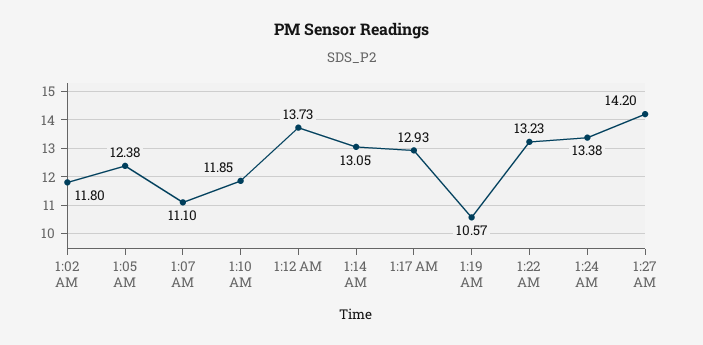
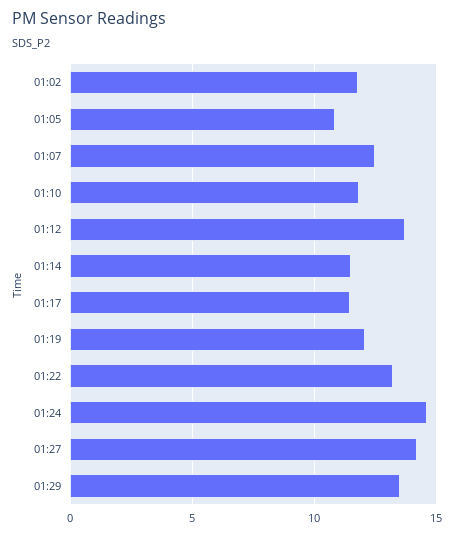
1:05 AM: 12.38 -> 11
1:07 AM: 11.1 -> 12.5
1:14 AM: 13.05 -> 11.5
1:17 AM: 12.93 -> 11.5
1:19 AM: 10.57 -> 12
1:24 AM: 13.38 -> 14.5
01:29: none -> 13.5

